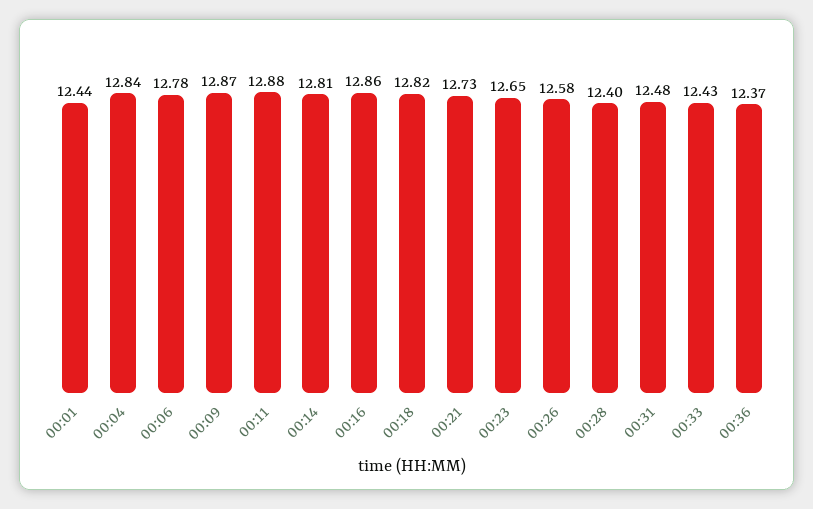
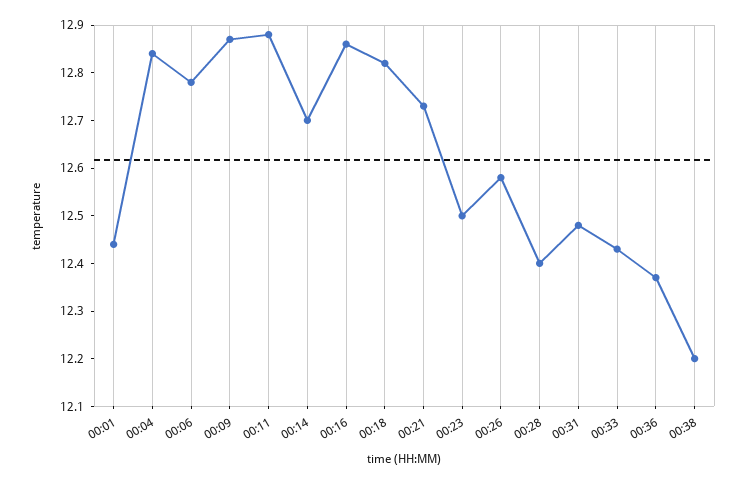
00:14: 12.81 -> 12.7
00:23: 12.65 -> 12.5
00:38: none -> 12.2

